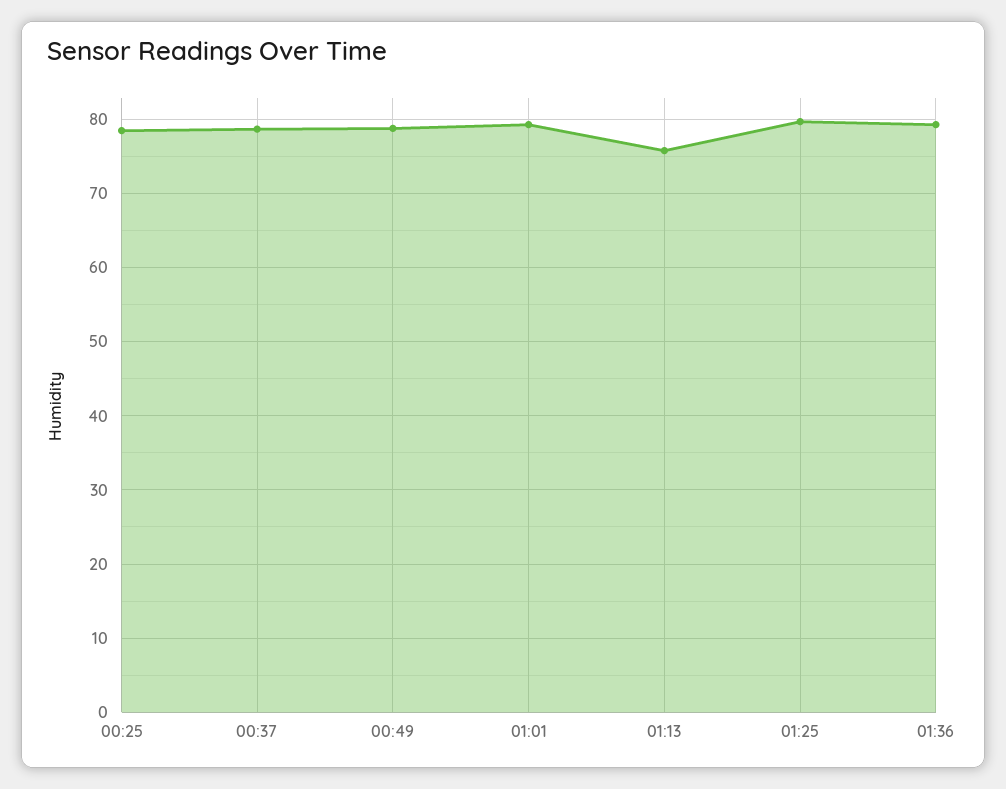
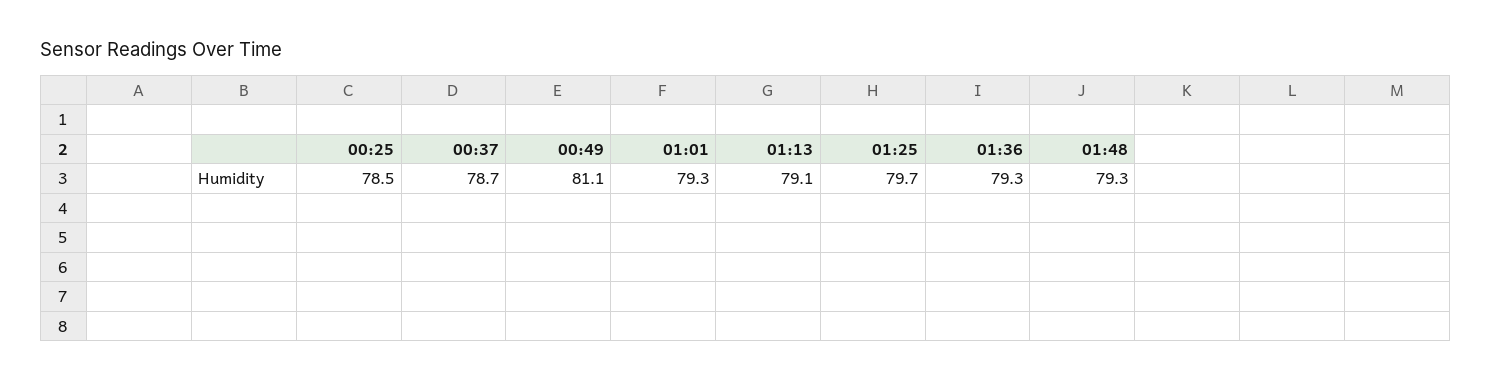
00:49: 79 -> 81.1
01:13: 76 -> 79.1
01:48: none -> 79.3

